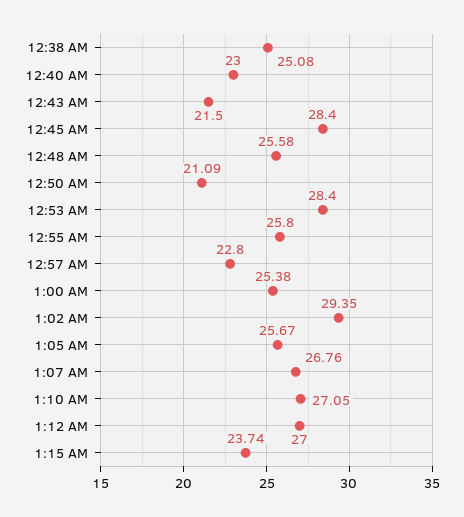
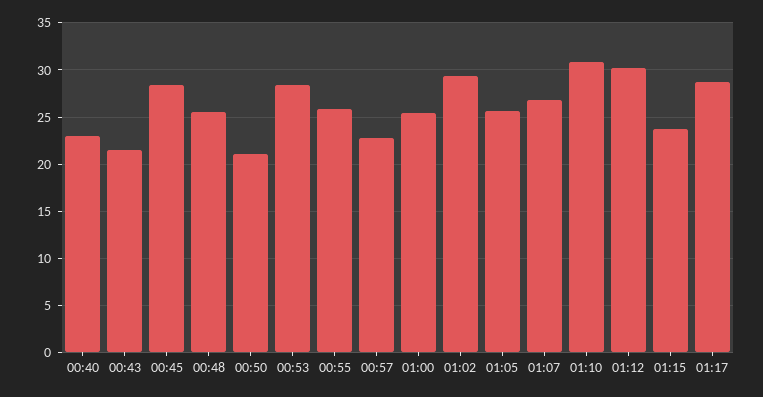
12:38 AM: 25.08 -> none
1:10 AM: 27.05 -> 31
1:12 AM: 27 -> 30
01:17: none -> 29

